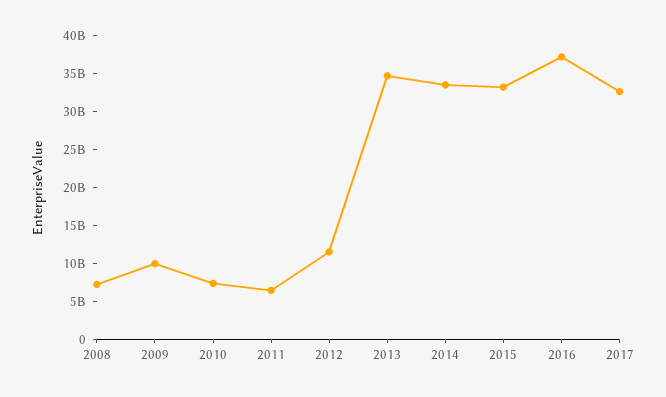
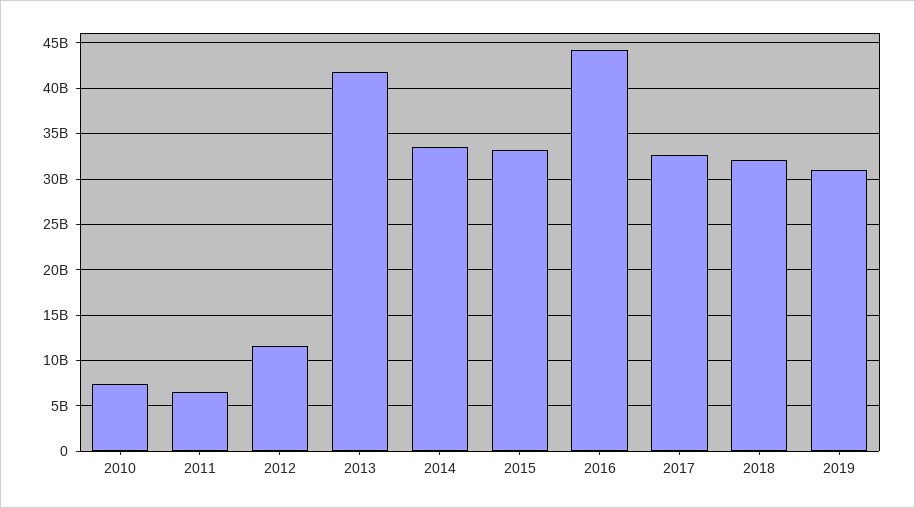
2008: 7500000000 -> none
2009: 10000000000 -> none
2013: 35000000000 -> 42000000000
2016: 37500000000 -> 44000000000
2018: none -> 32000000000
2019: none -> 31000000000

